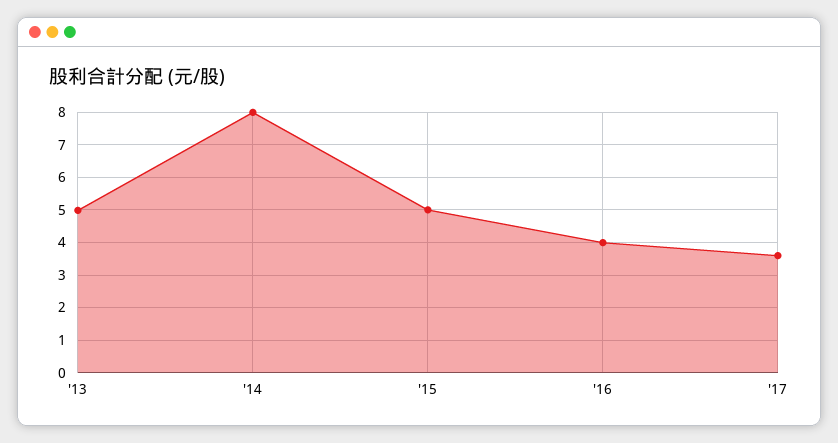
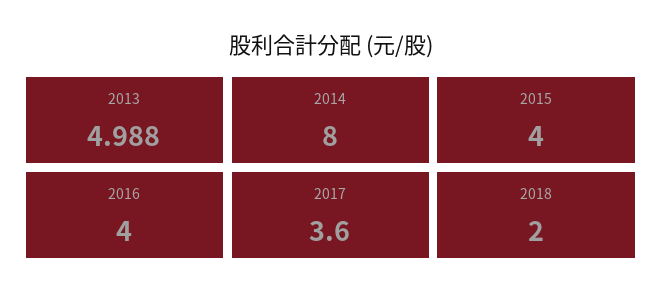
'15: 5 -> 4
2018: none -> 2

